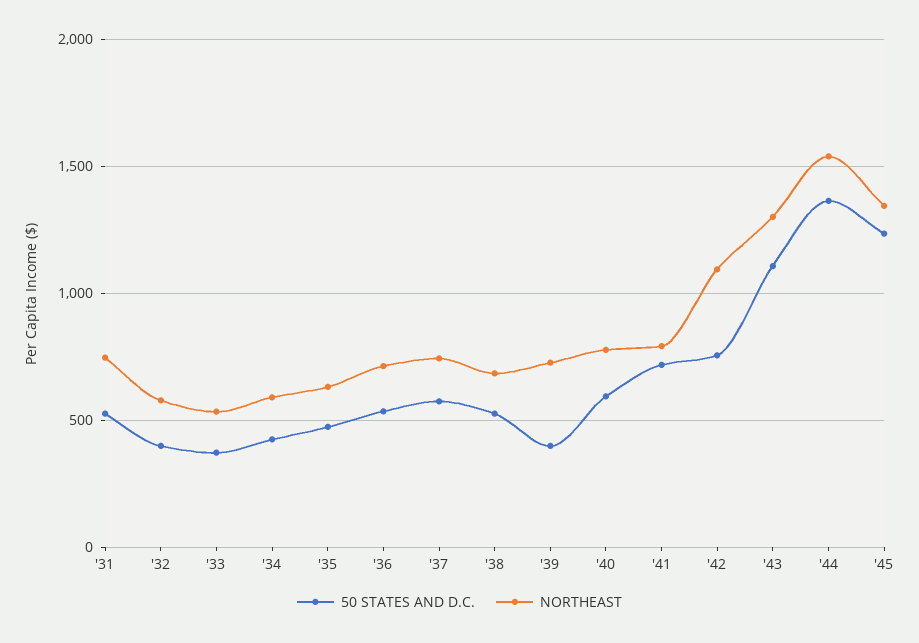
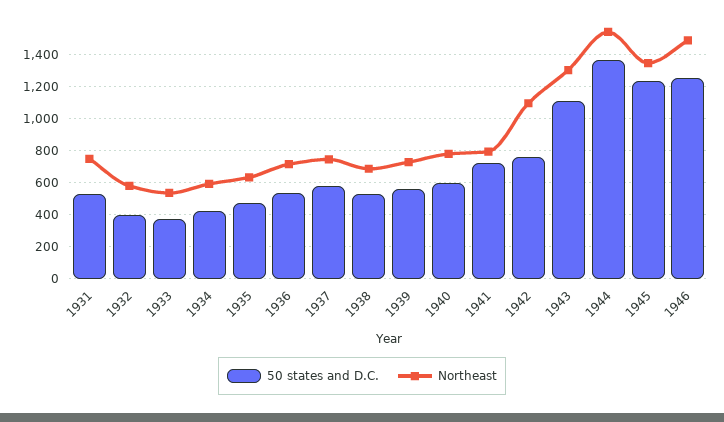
50 STATES AND D.C., '39: 400 -> 550
50 STATES AND D.C., 1946: none -> 1250
NORTHEAST, 1946: none -> 1500

